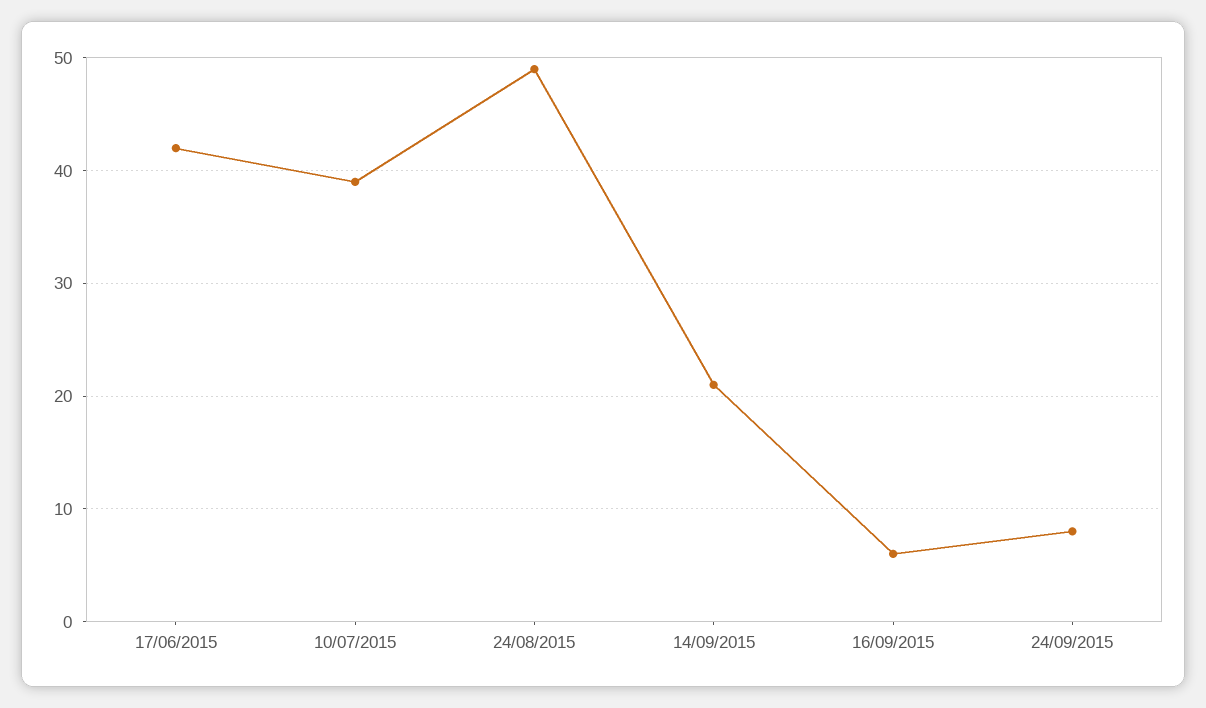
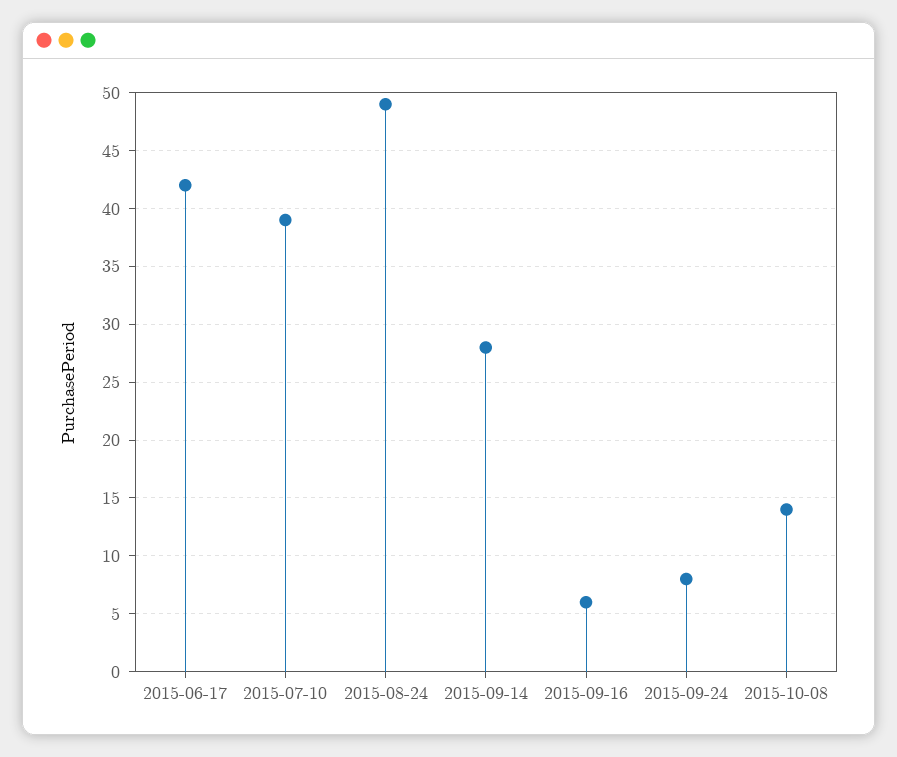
14/09/2015: 21 -> 28
2015-10-08: none -> 14

